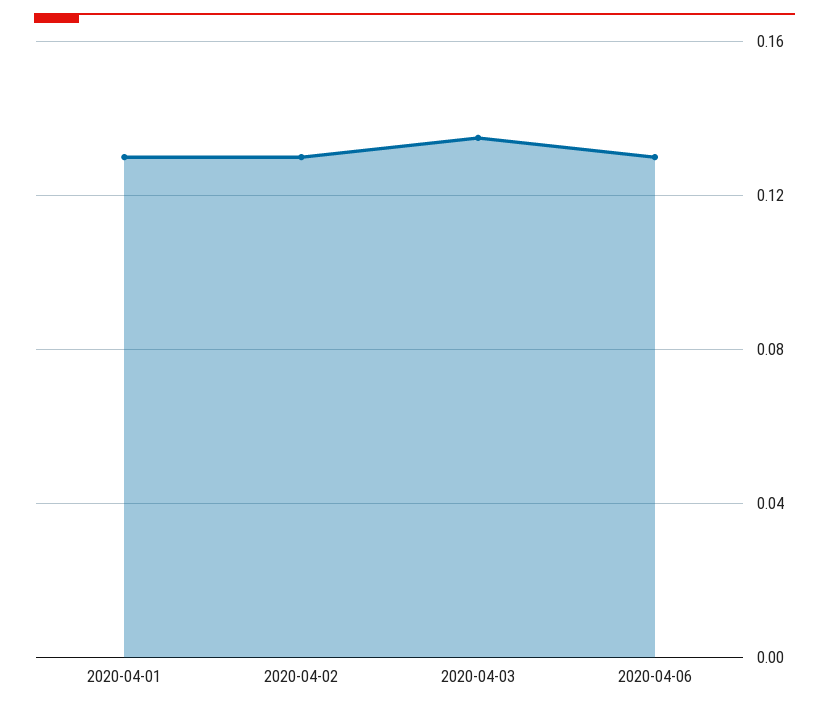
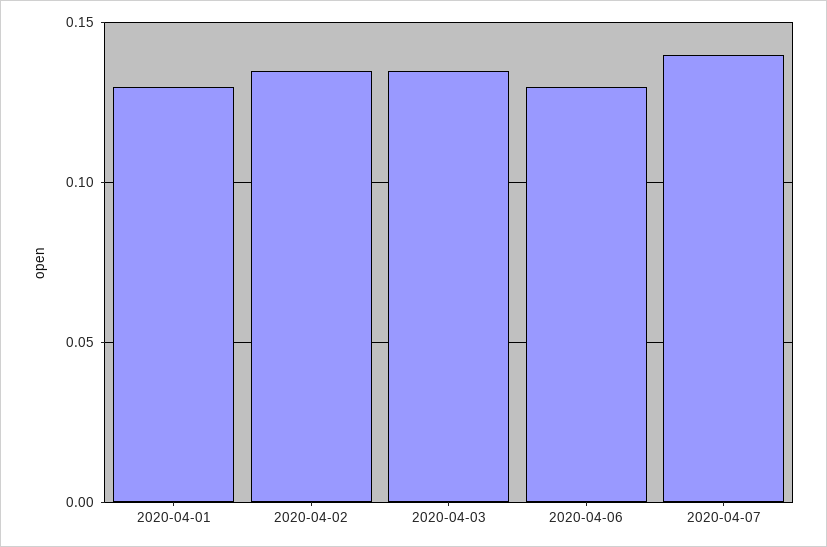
2020-04-02: 0.13 -> 0.135
2020-04-07: none -> 0.14

